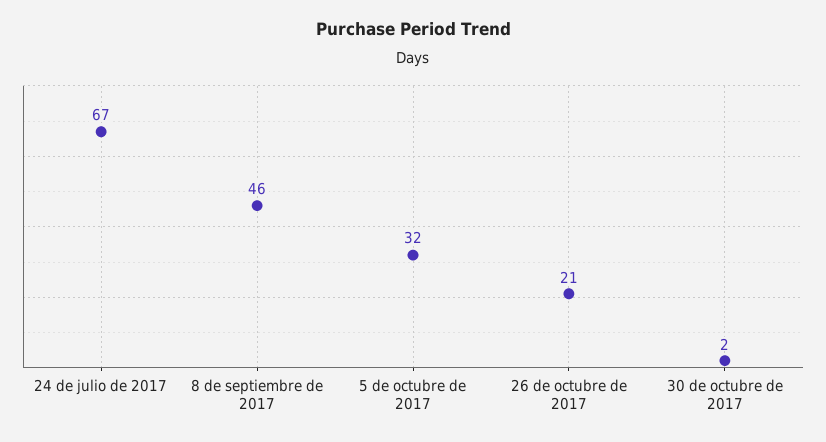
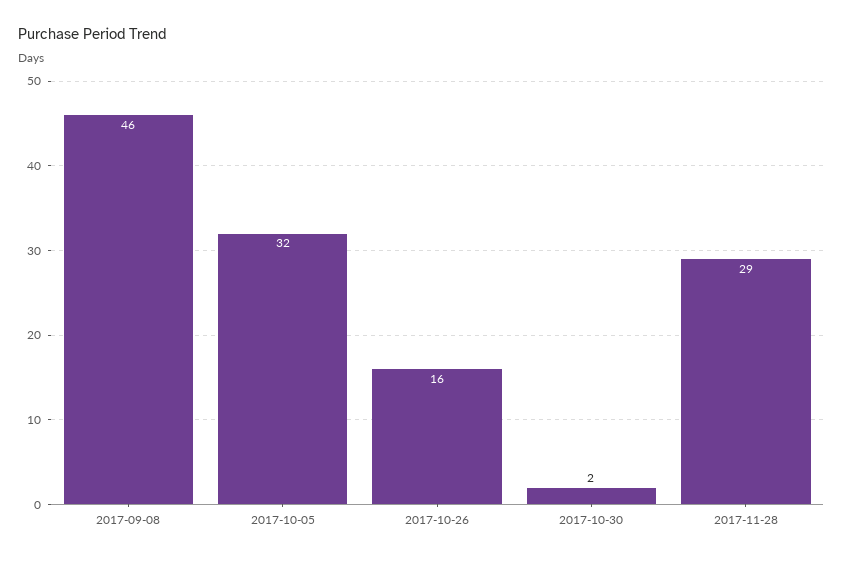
24 de julio de 2017: 67 -> none
26 de octubre de 2017: 21 -> 16
2017-11-28: none -> 29

